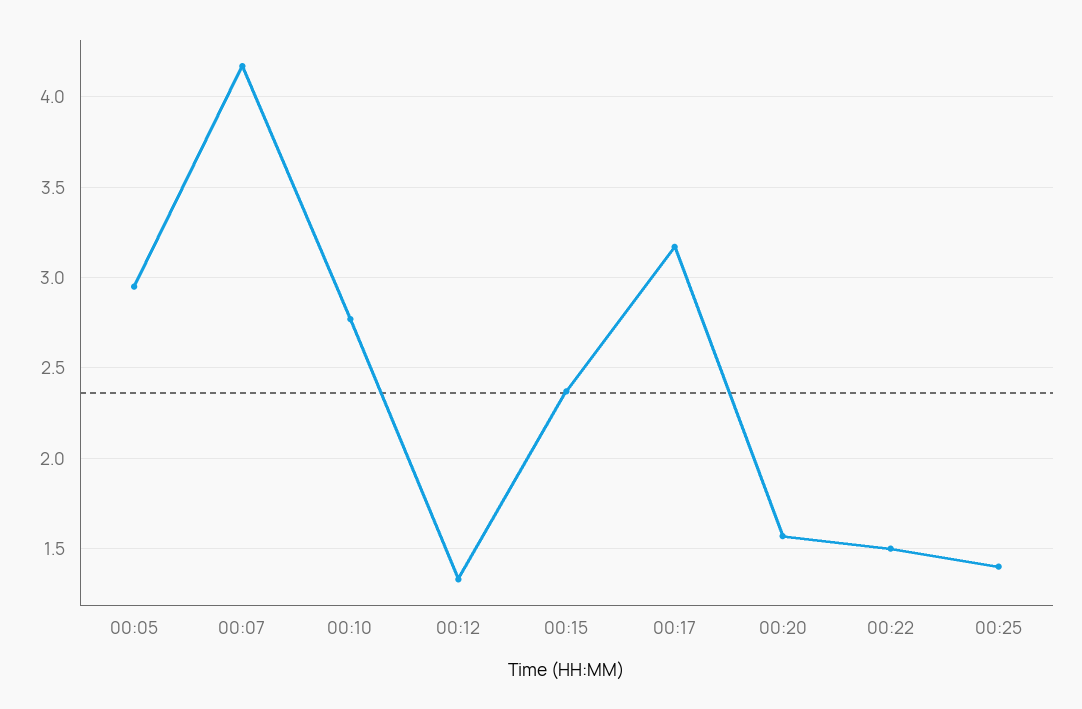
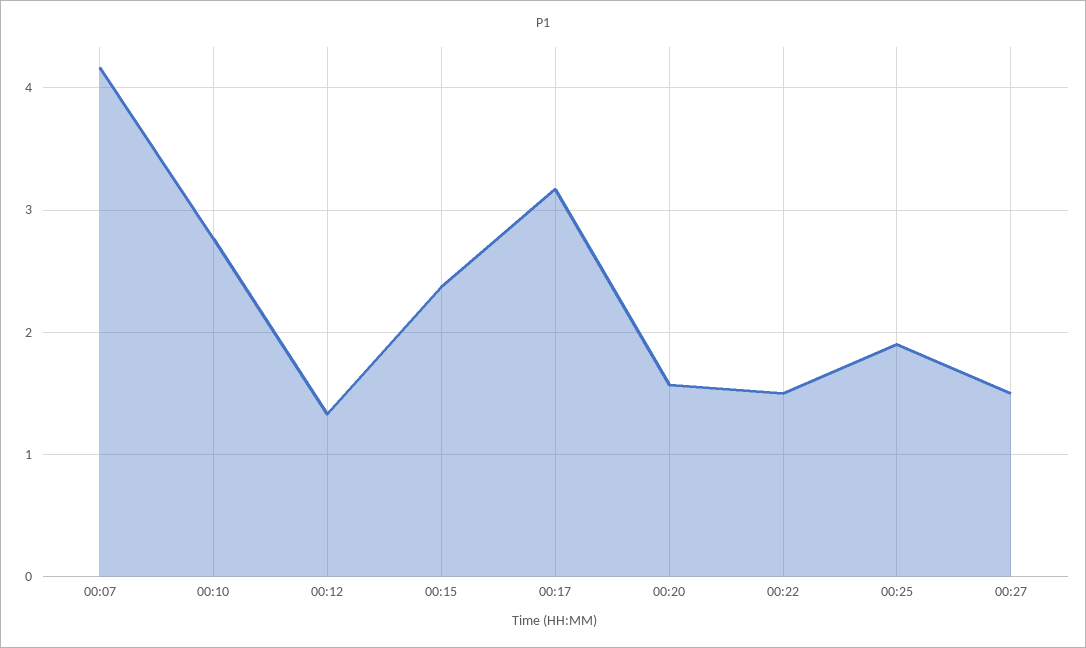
00:05: 2.95 -> none
00:25: 1.4 -> 1.9
00:27: none -> 1.5

